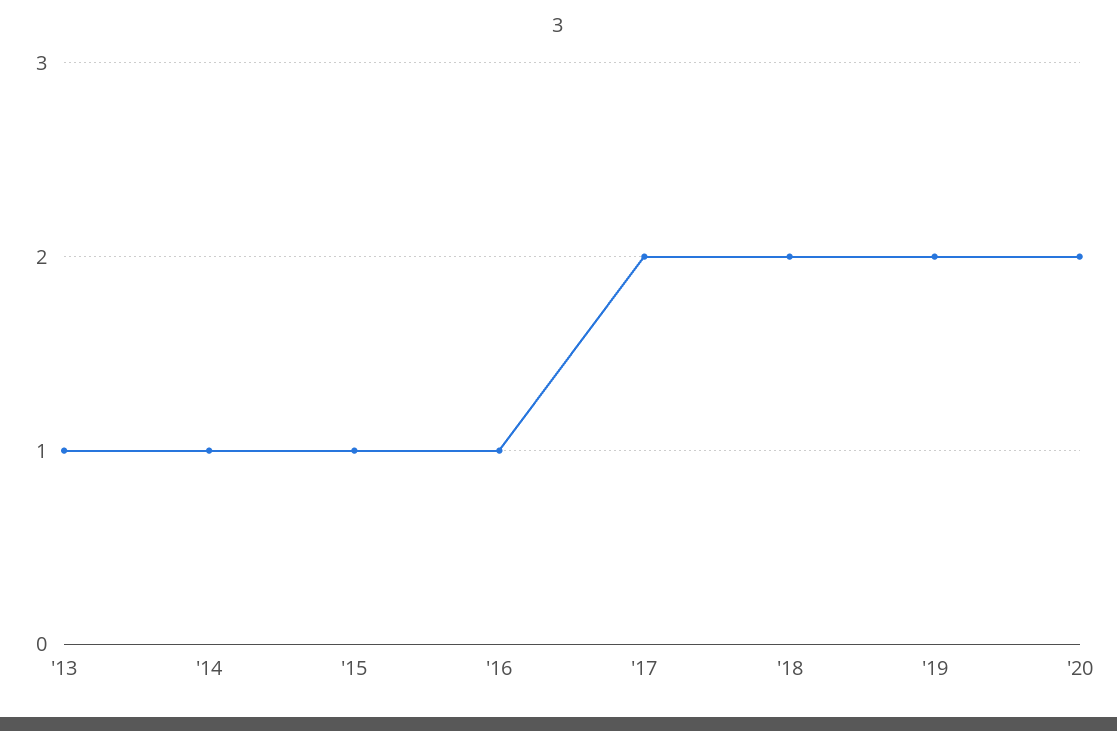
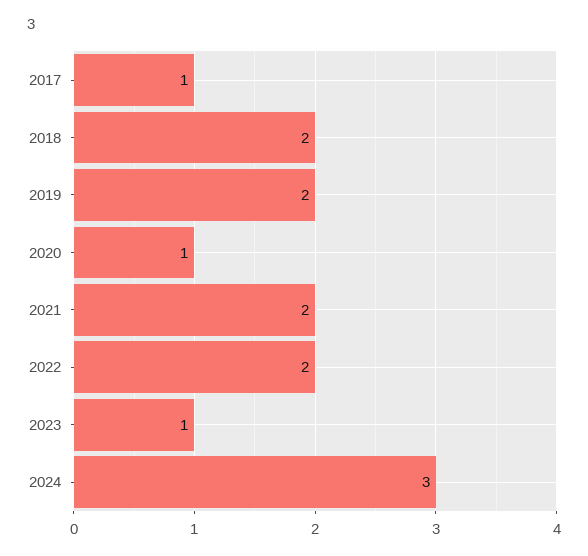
'13: 1 -> none
'14: 1 -> none
'15: 1 -> none
'16: 1 -> none
'17: 2 -> 1
'20: 2 -> 1
2021: none -> 2
2022: none -> 2
2023: none -> 1
2024: none -> 3

